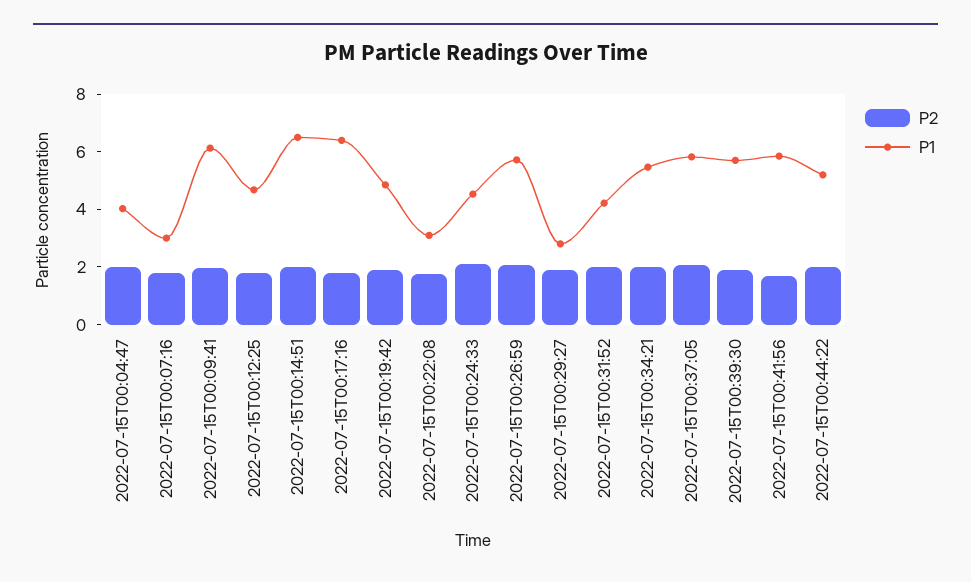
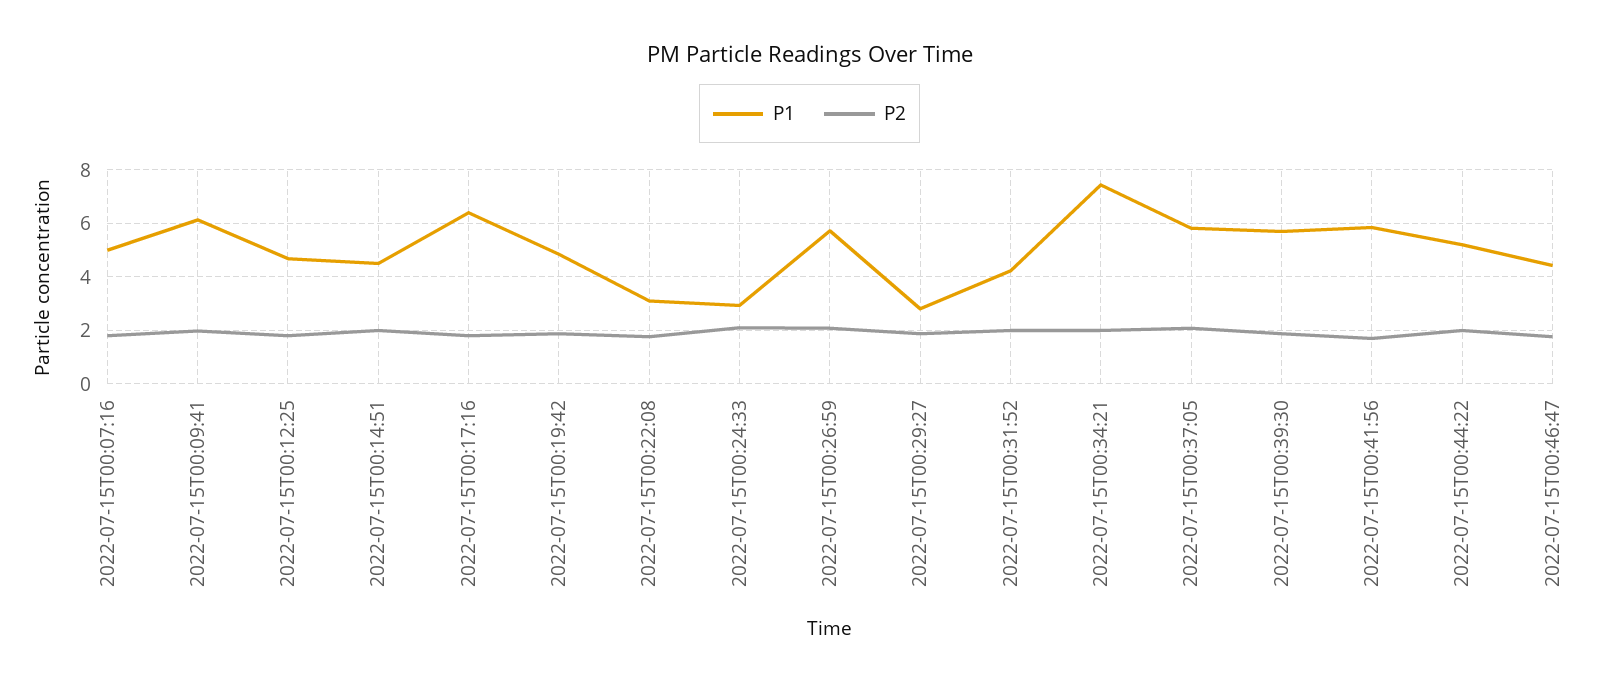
P2, 2022-07-15T00:04:47: 2 -> none
P1, 2022-07-15T00:04:47: 4 -> none
P1, 2022-07-15T00:07:16: 3 -> 5
P1, 2022-07-15T00:14:51: 6.5 -> 4.5
P1, 2022-07-15T00:24:33: 4.5 -> 3
P1, 2022-07-15T00:34:21: 5.5 -> 7.5
P1, 2022-07-15T00:46:47: none -> 4.5
P2, 2022-07-15T00:46:47: none -> 1.75

